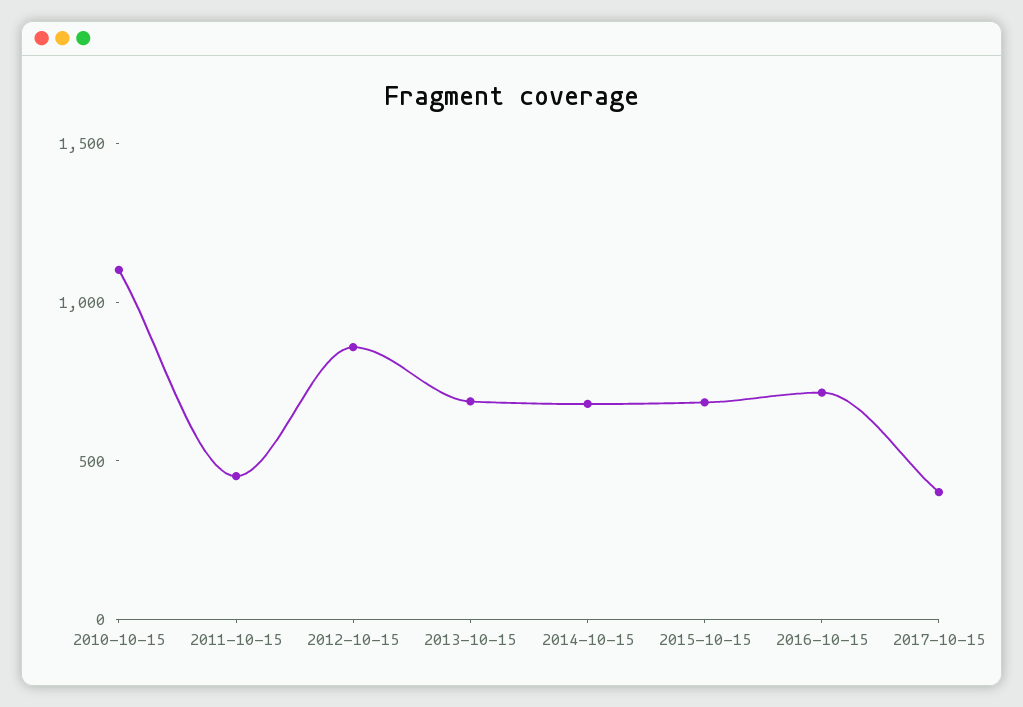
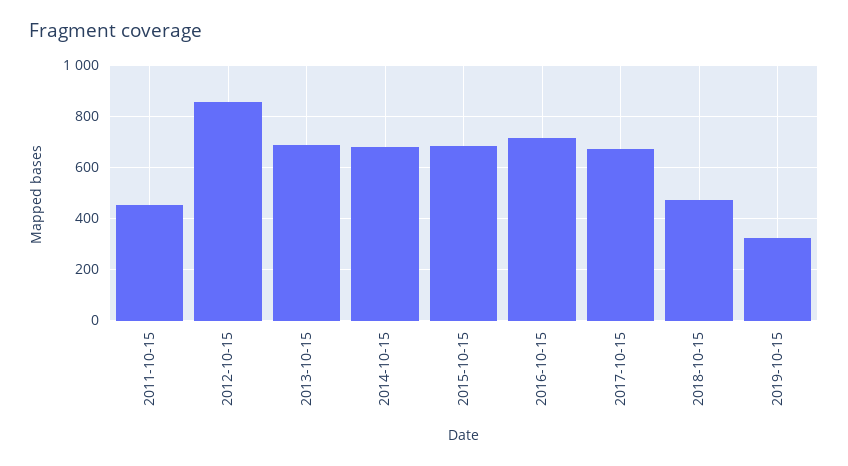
2010-10-15: 1100 -> none
2017-10-15: 400 -> 675
2018-10-15: none -> 475
2019-10-15: none -> 325

